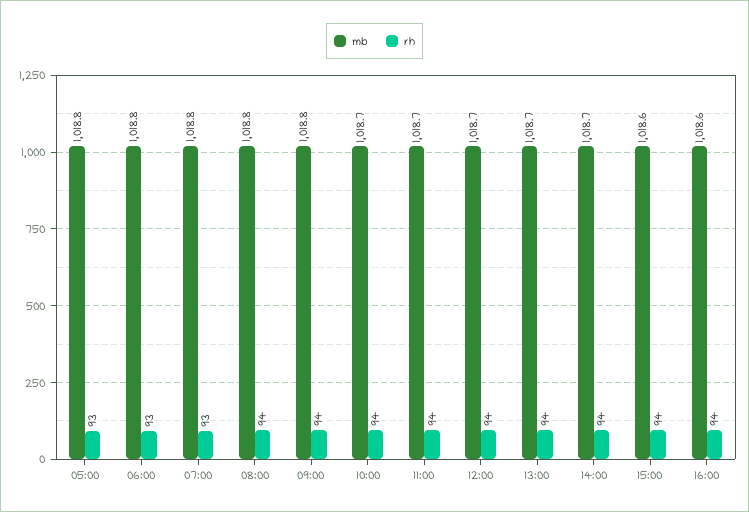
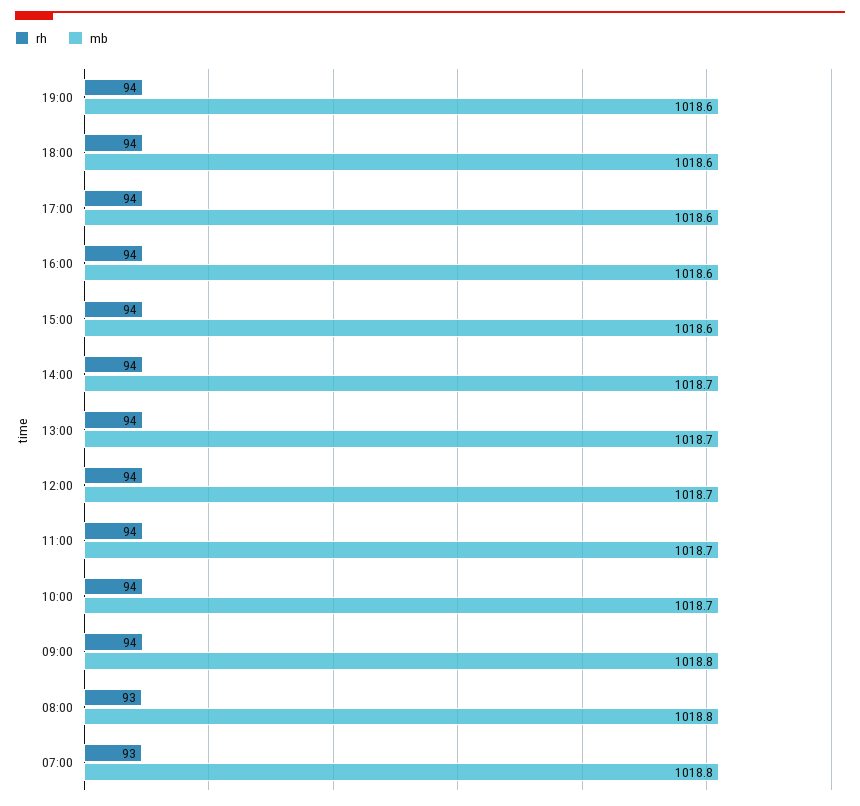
mb, 05:00: 1018.8 -> none
rh, 05:00: 93 -> none
mb, 06:00: 1018.8 -> none
rh, 06:00: 93 -> none
rh, 08:00: 94 -> 93
rh, 19:00: none -> 94
mb, 19:00: none -> 1018.6
rh, 18:00: none -> 94
mb, 18:00: none -> 1018.6
rh, 17:00: none -> 94
mb, 17:00: none -> 1018.6

